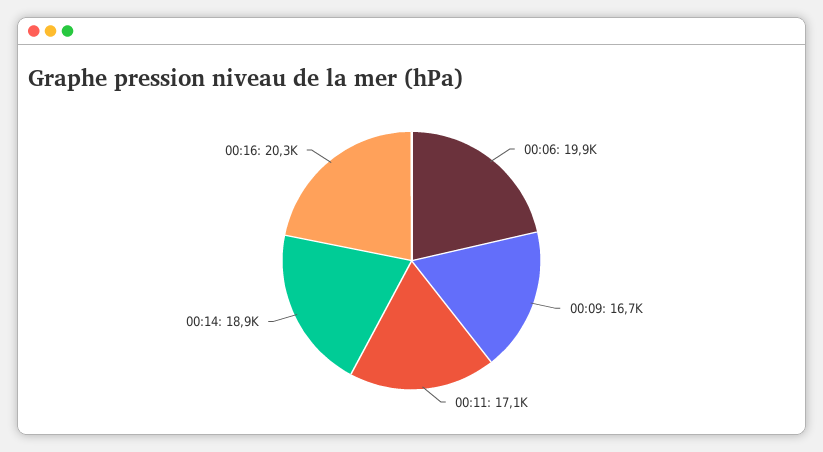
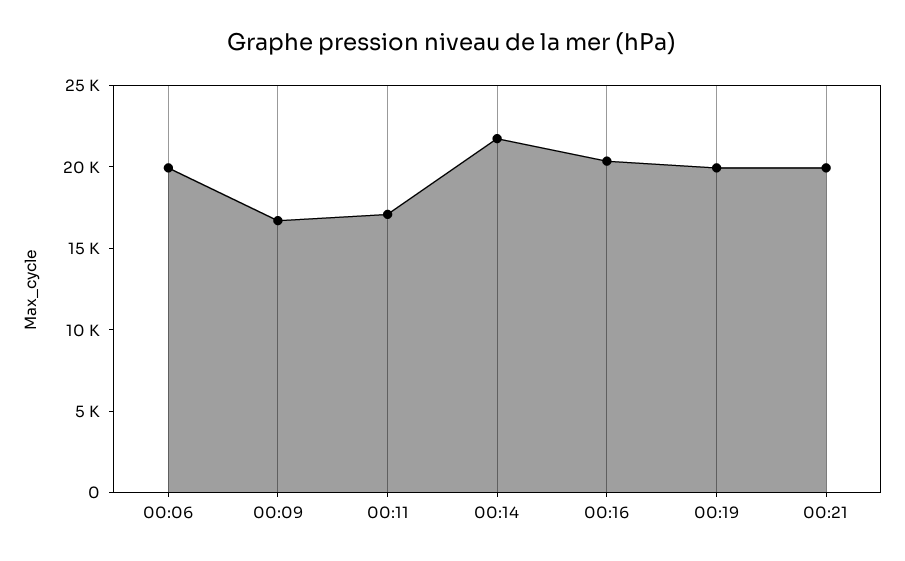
00:14: 18900 -> 22000
00:19: none -> 20000
00:21: none -> 20000

